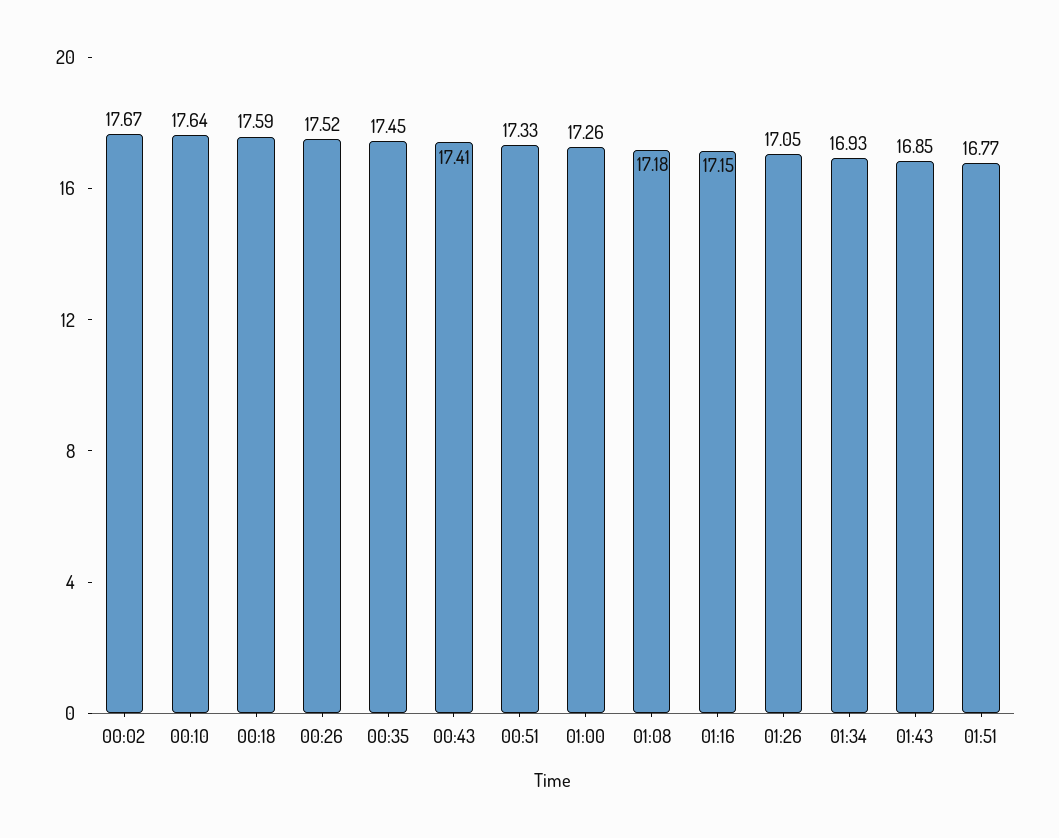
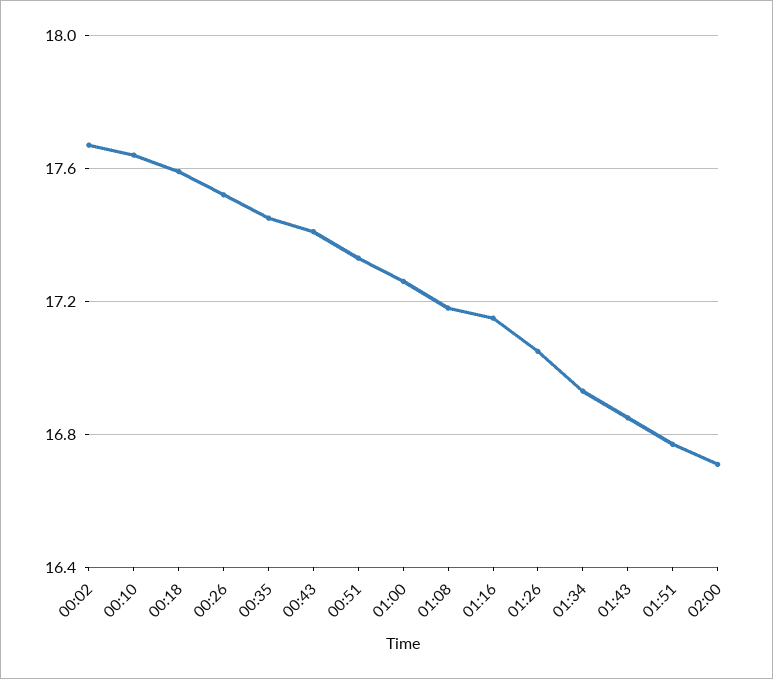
02:00: none -> 16.7

